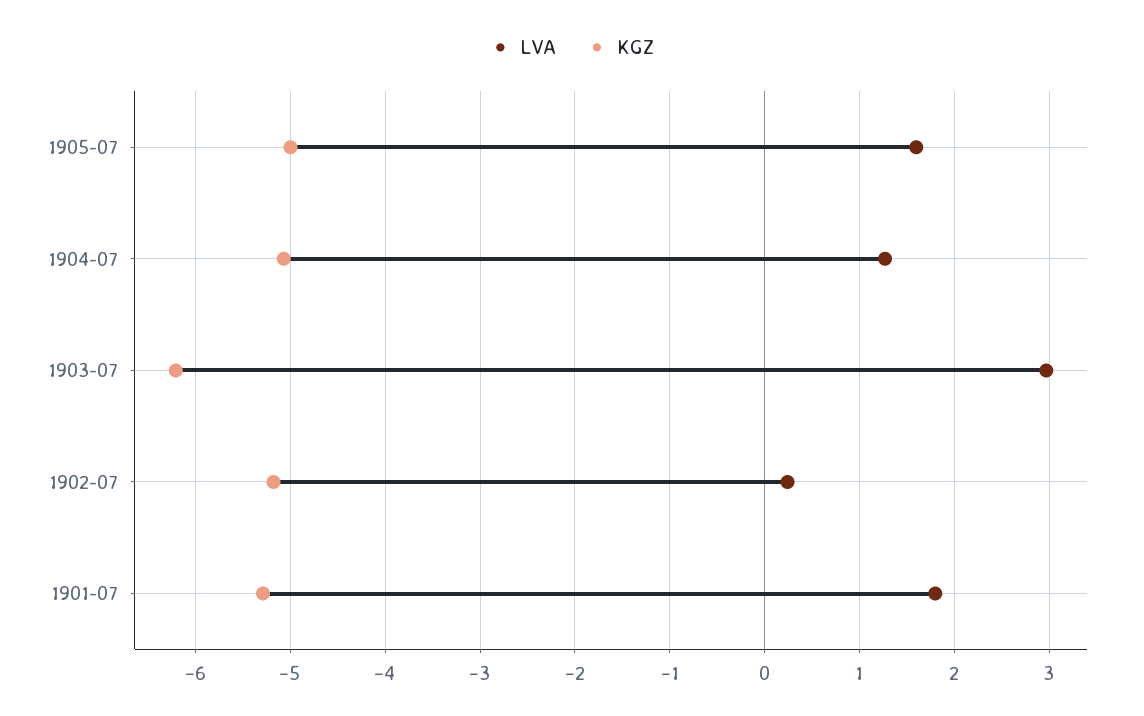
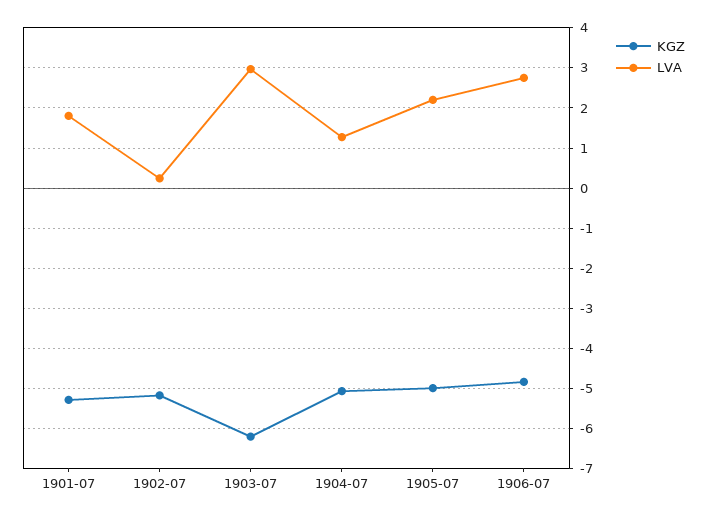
LVA, 1905-07: 1.6 -> 2.2
KGZ, 1906-07: none -> -4.8
LVA, 1906-07: none -> 2.8

